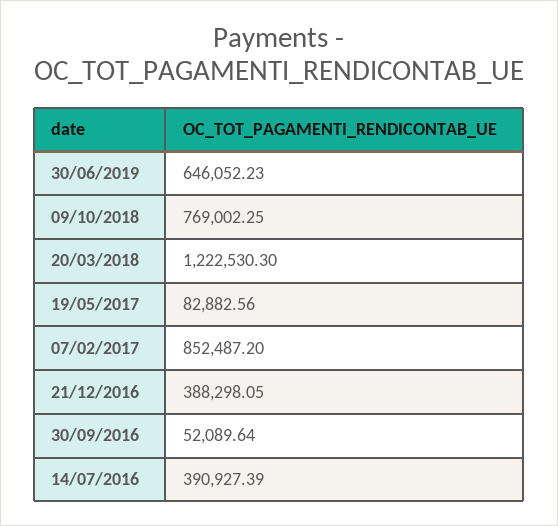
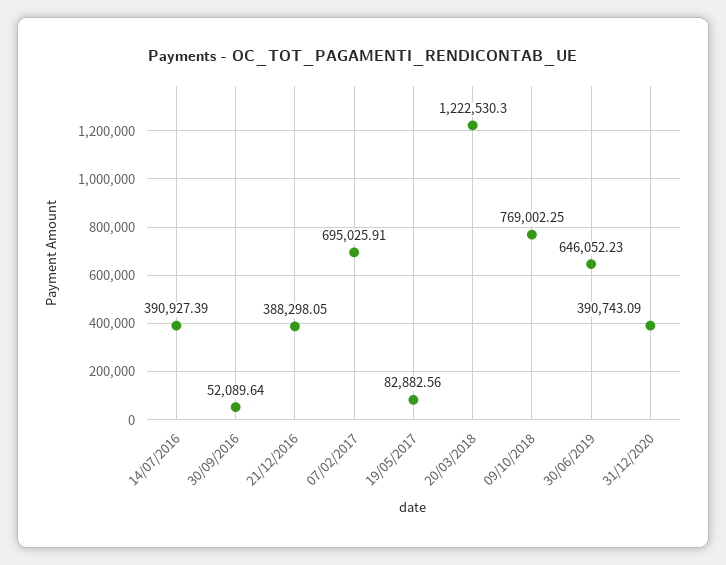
07/02/2017: 852487.2 -> 695025.91
31/12/2020: none -> 390743.09

